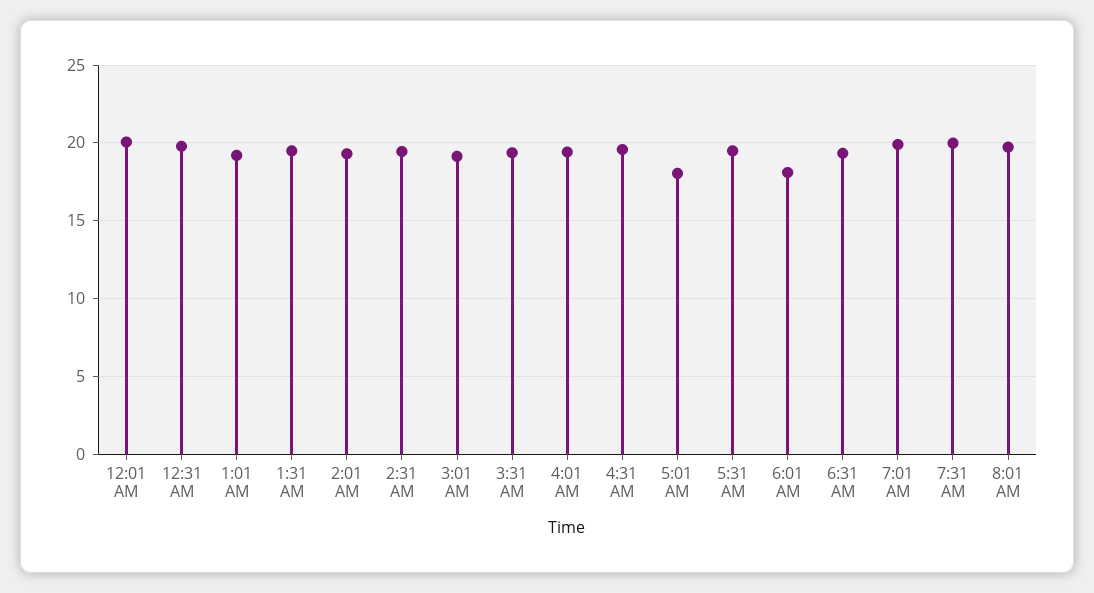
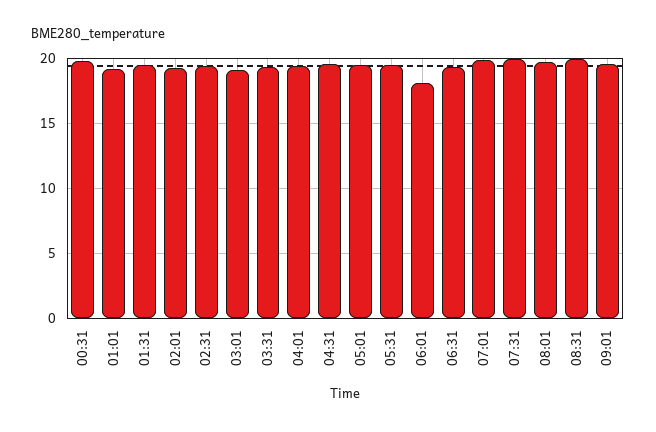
12:01 AM: 20 -> none
5:01 AM: 18 -> 19.5
08:31: none -> 20
09:01: none -> 19.5

